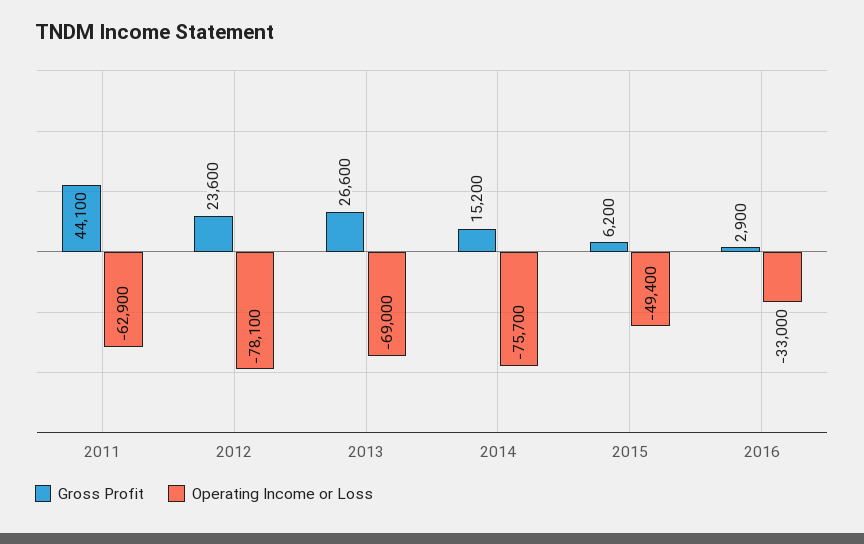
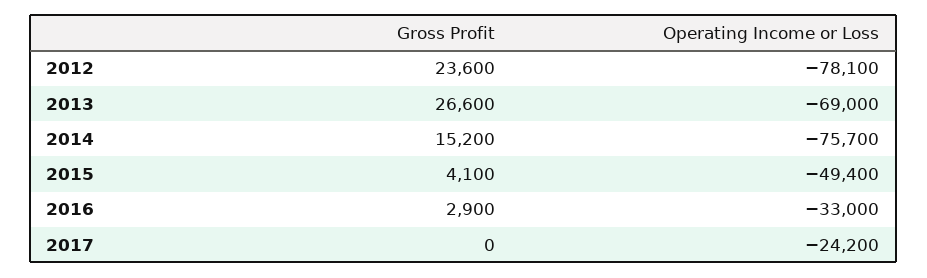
Gross Profit, 2011: 44100 -> none
Operating Income or Loss, 2011: -62900 -> none
Gross Profit, 2015: 6200 -> 4100
Gross Profit, 2017: none -> 0
Operating Income or Loss, 2017: none -> -24200

